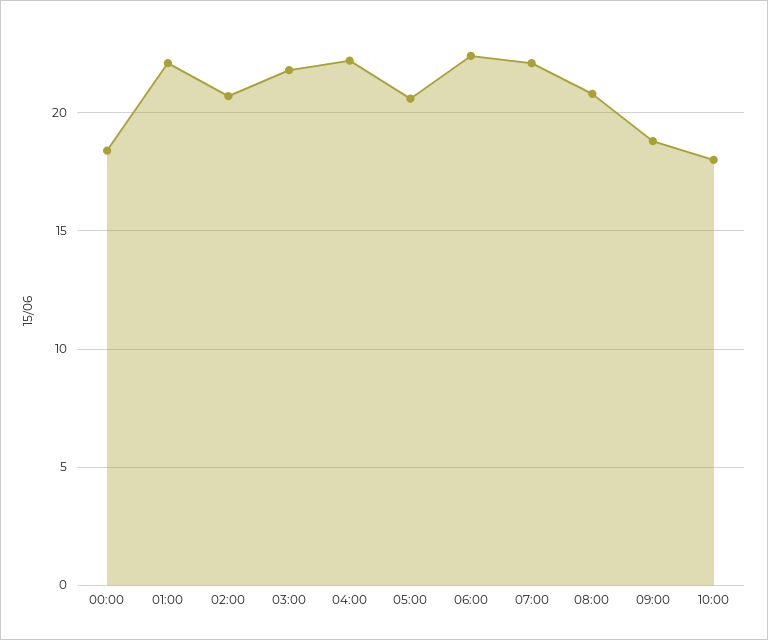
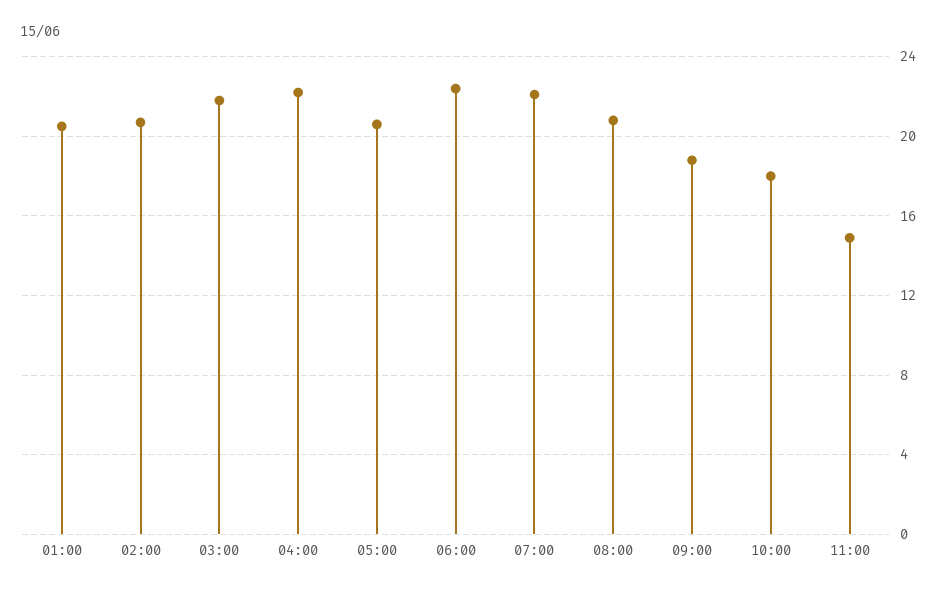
00:00: 18.5 -> none
01:00: 22 -> 20.5
11:00: none -> 15

